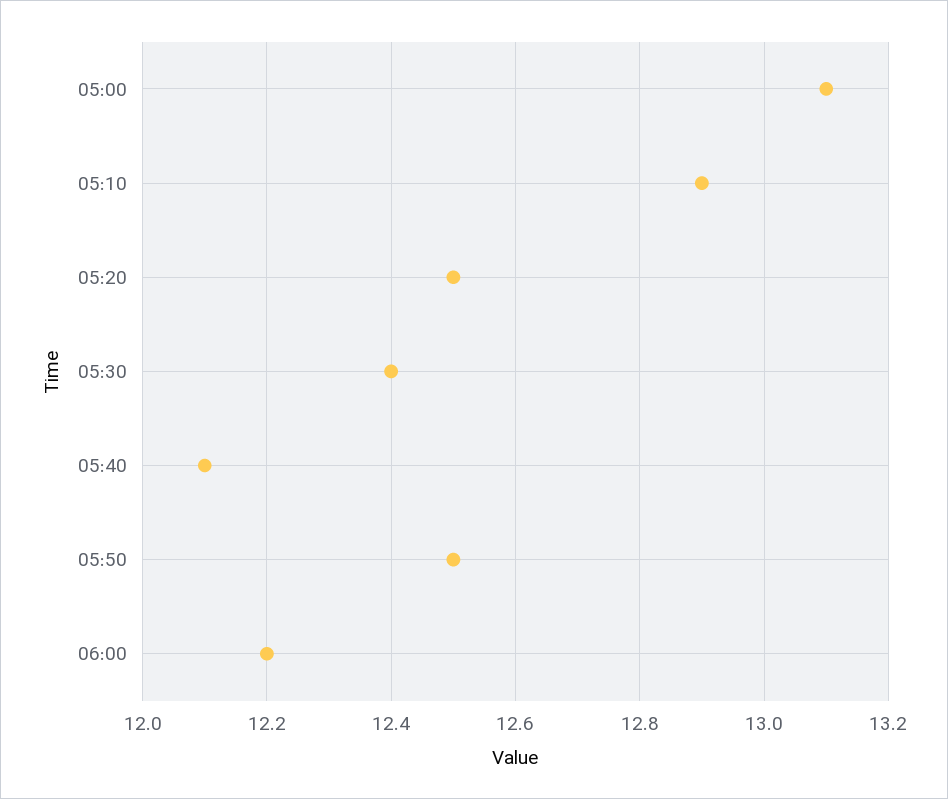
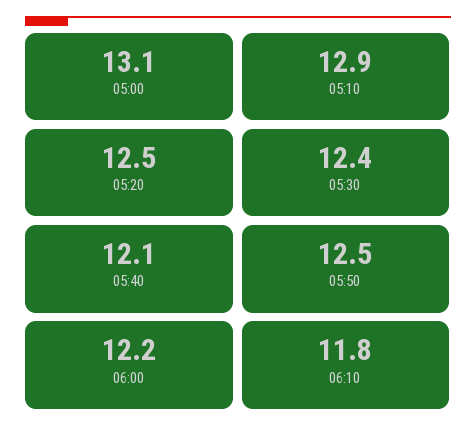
06:10: none -> 11.8

